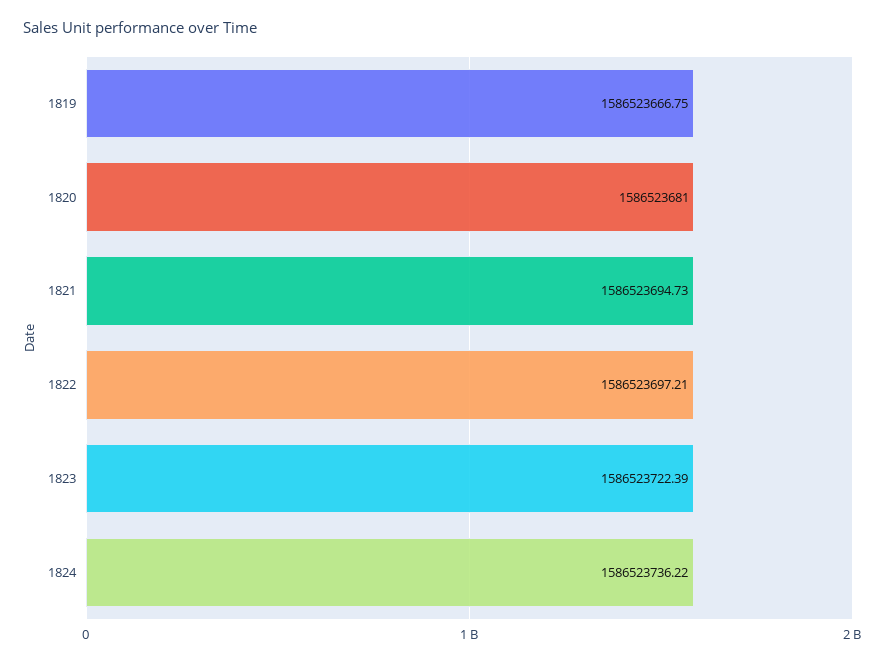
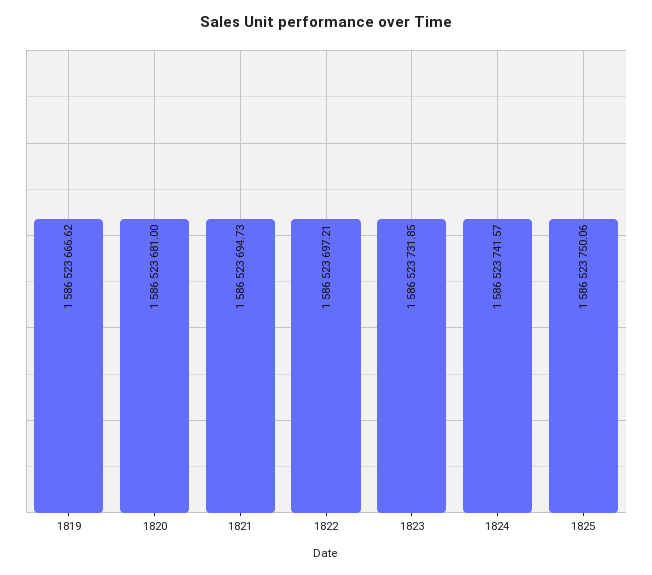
1819: 1586523666.75 -> 1586523666.62
1823: 1586523722.39 -> 1586523731.85
1824: 1586523736.22 -> 1586523741.57
1825: none -> 1586523750.06

